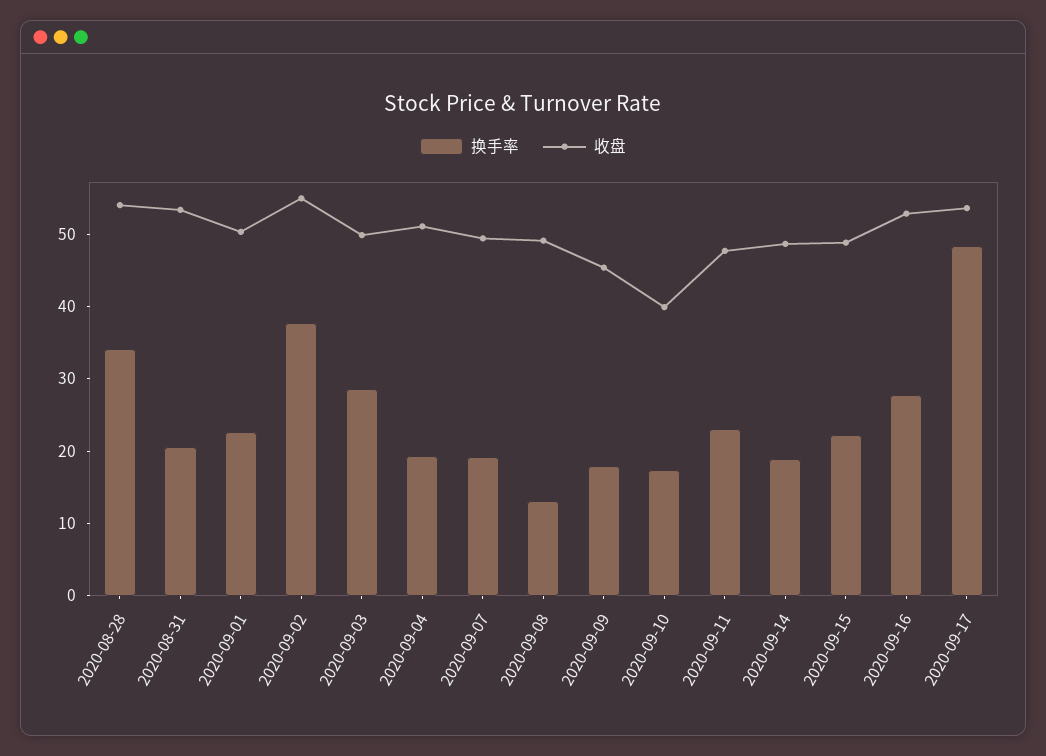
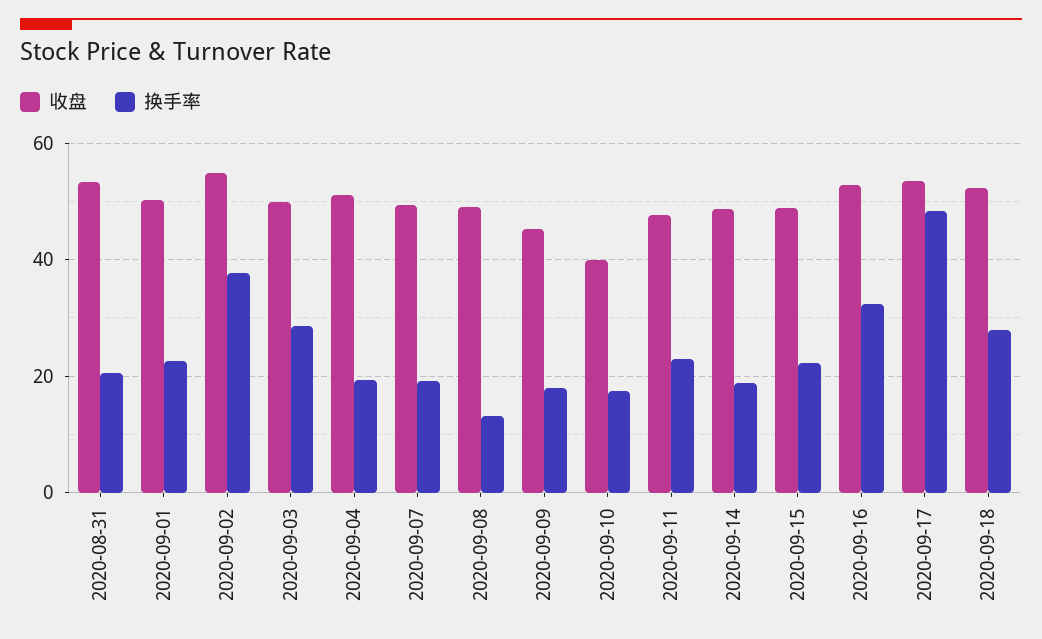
换手率, 2020-08-28: 34 -> none
收盘, 2020-08-28: 54 -> none
换手率, 2020-09-16: 28 -> 32
收盘, 2020-09-18: none -> 52
换手率, 2020-09-18: none -> 28

